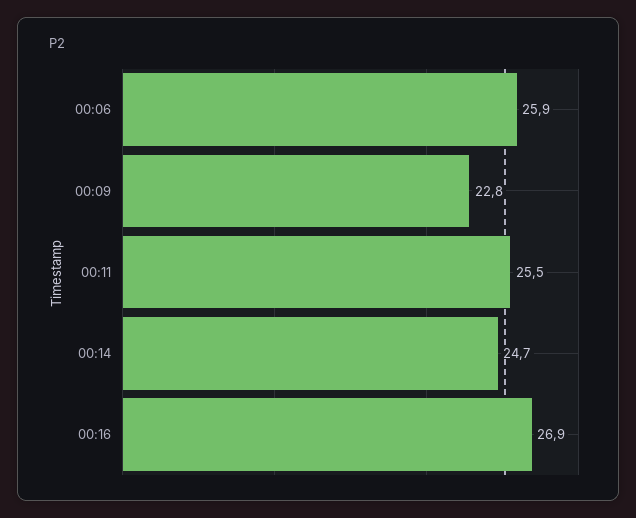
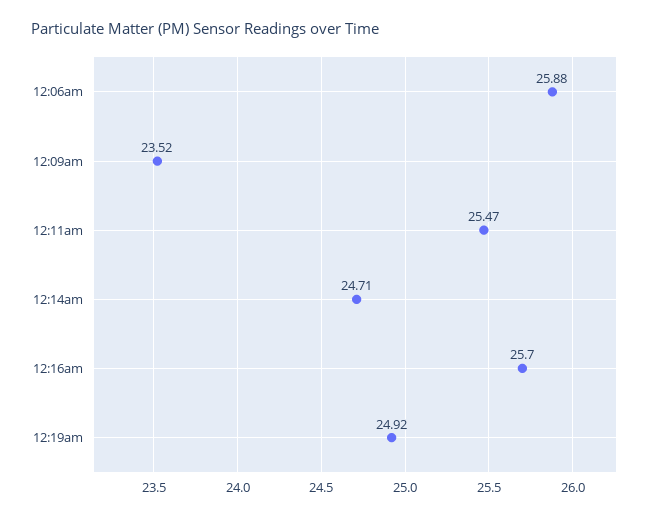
00:09: 22.8 -> 23.52
00:16: 26.9 -> 25.7
12:19am: none -> 24.92

